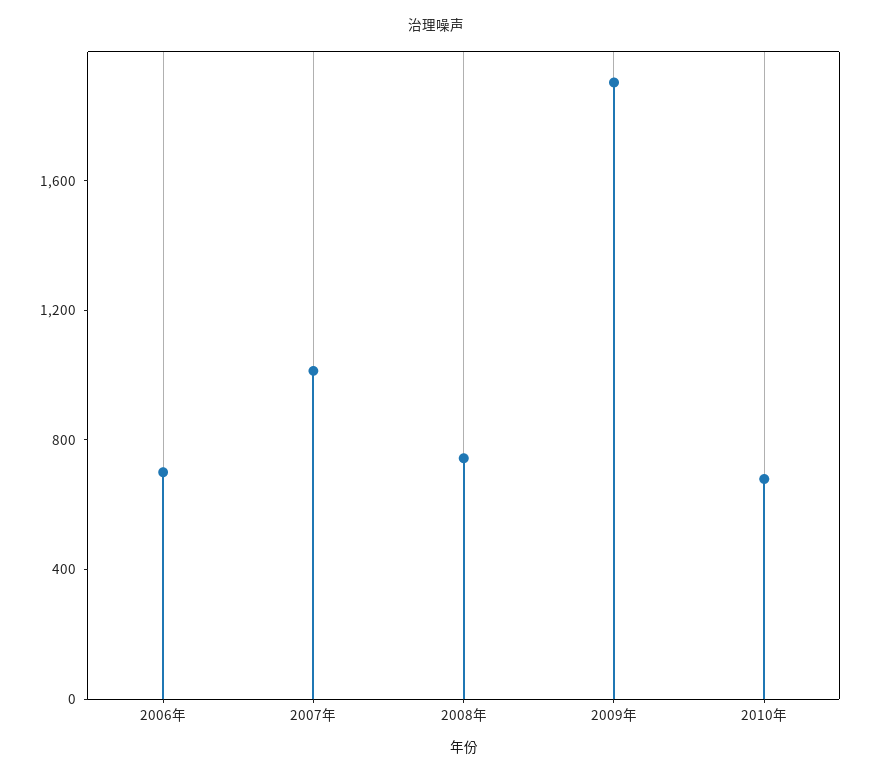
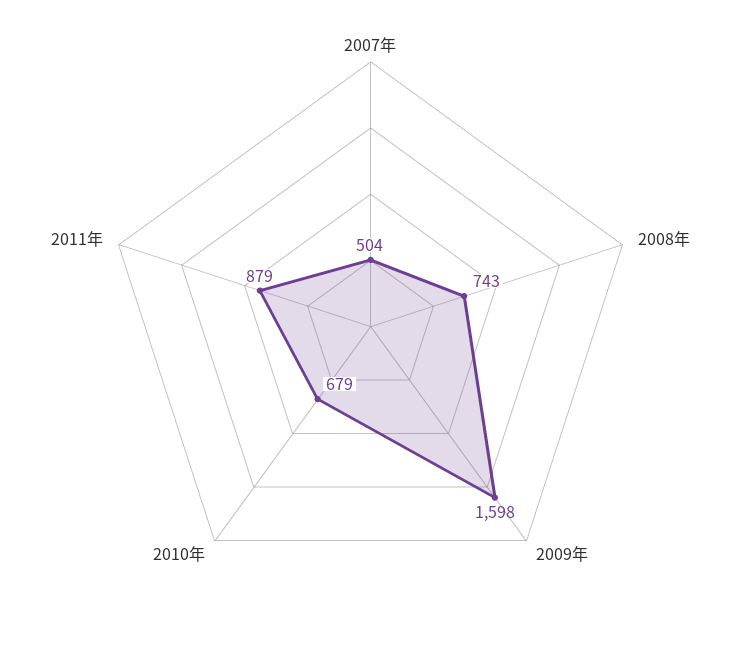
2006年: 700 -> none
2007年: 1000 -> 504
2009年: 1900 -> 1598
2011年: none -> 879

